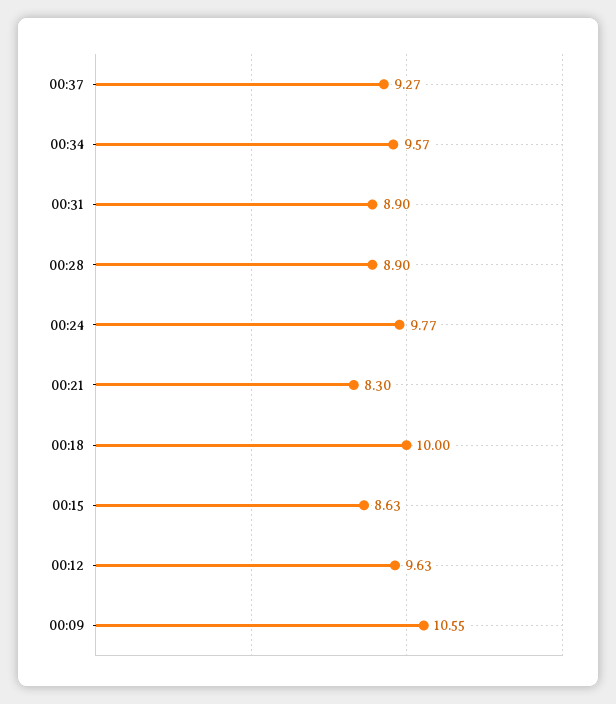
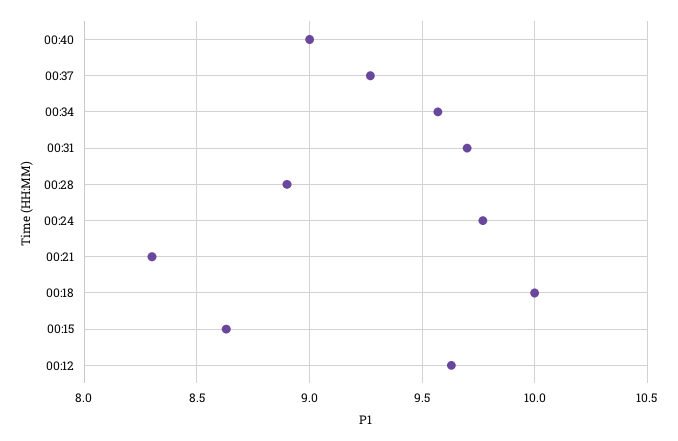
00:31: 8.9 -> 9.7
00:09: 10.55 -> none
00:40: none -> 9

